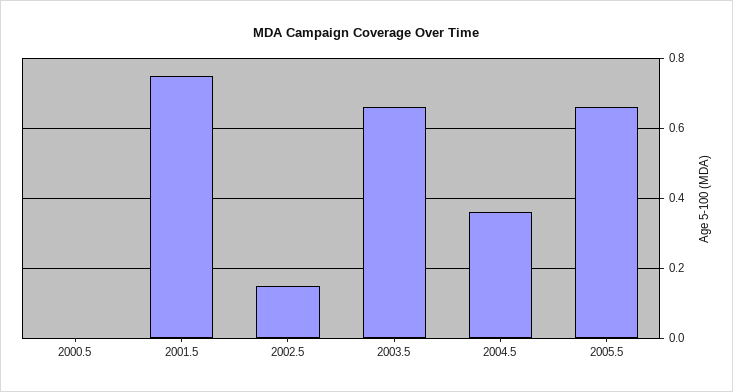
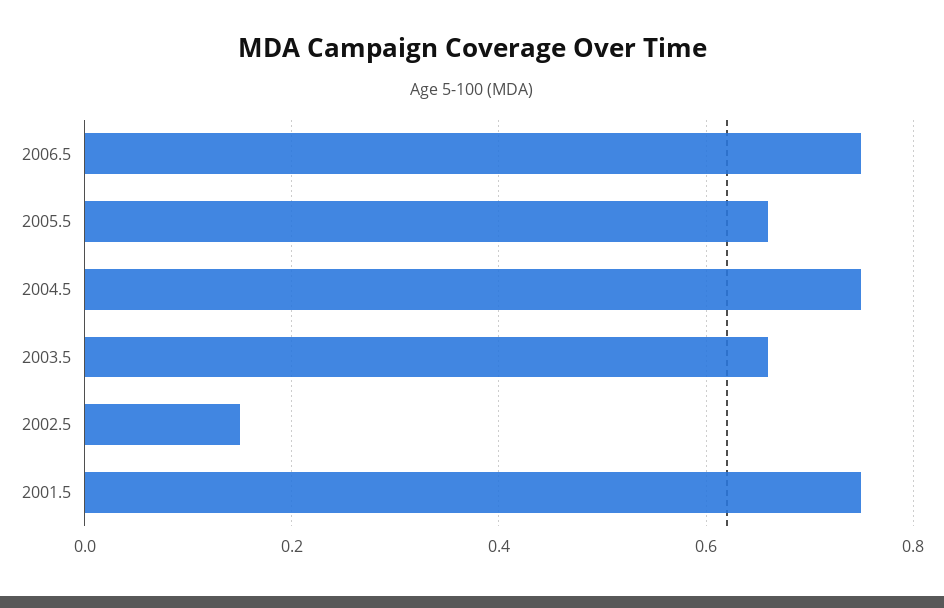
2000.5: 0 -> none
2004.5: 0.35 -> 0.75
2006.5: none -> 0.75

